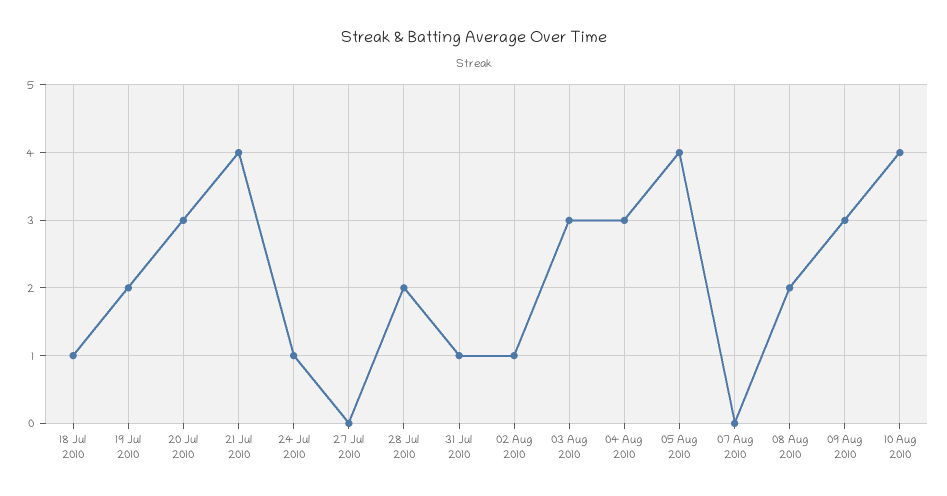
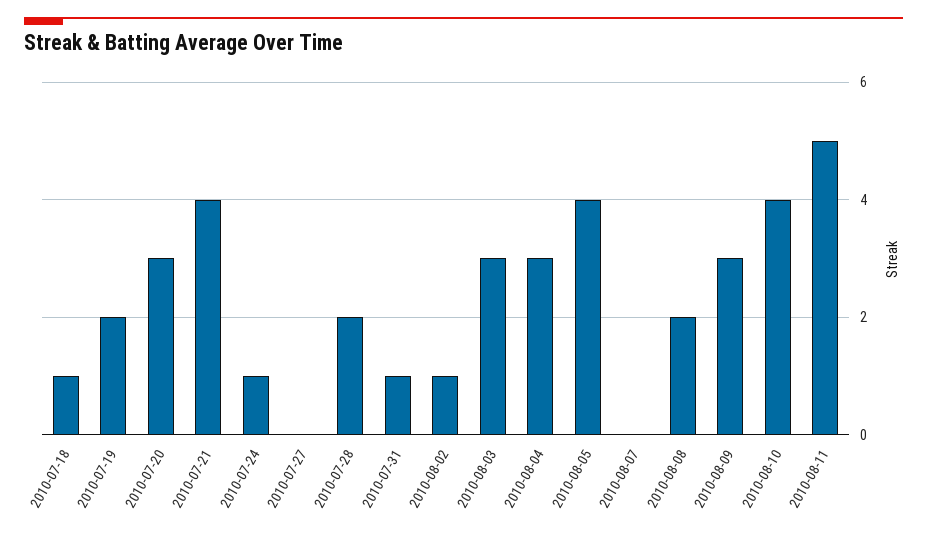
2010-08-11: none -> 5

